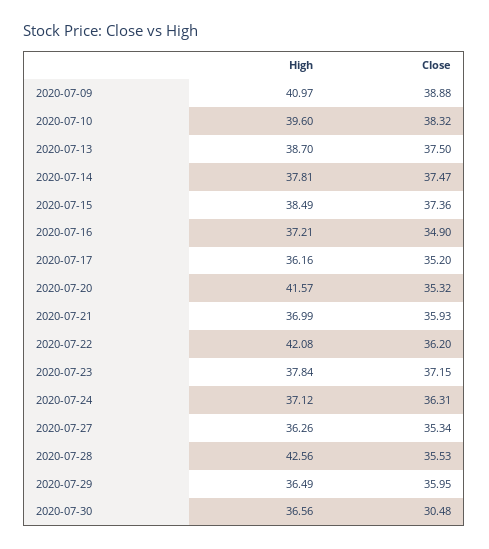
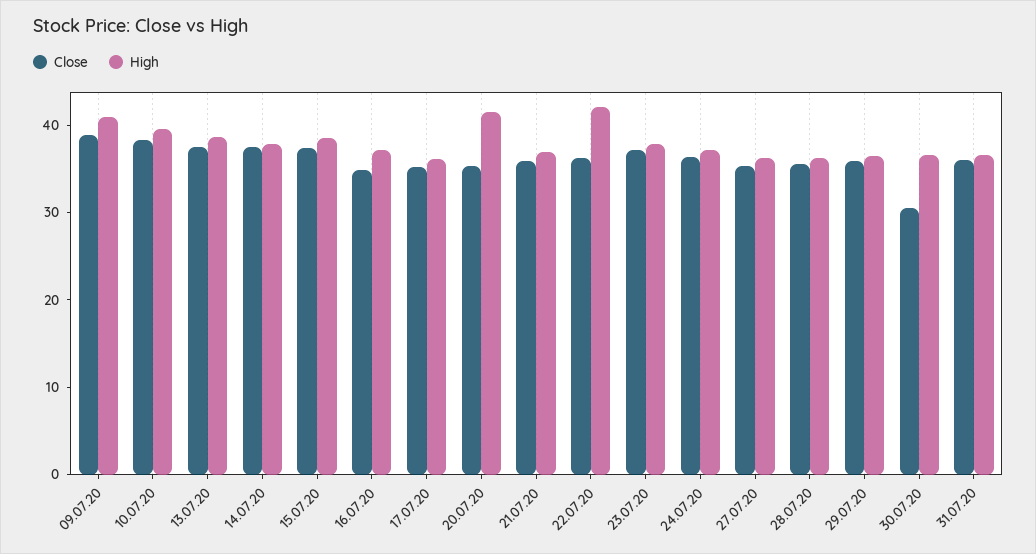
High, 2020-07-28: 42.56 -> 36
Close, 31.07.20: none -> 36
High, 31.07.20: none -> 36

